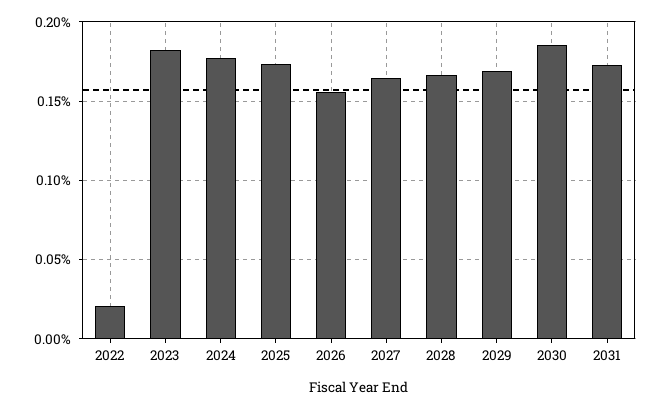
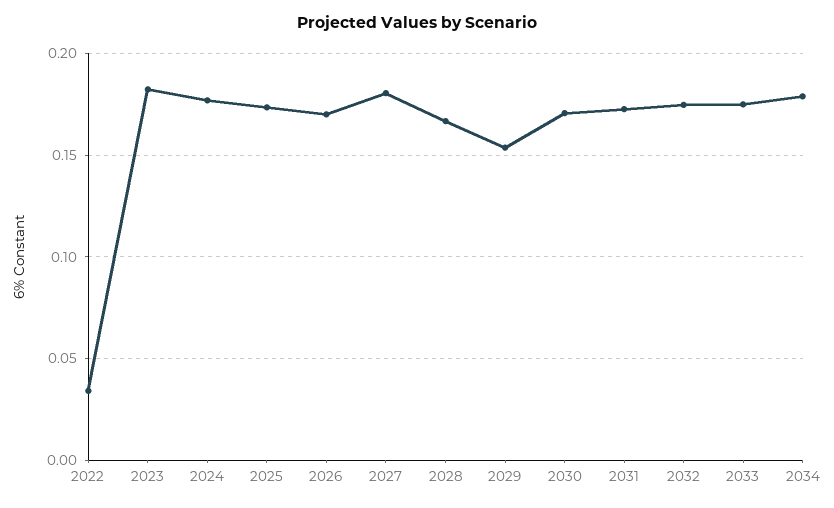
2022: 0.02 -> 0.035
2026: 0.155 -> 0.17
2027: 0.165 -> 0.18
2029: 0.17 -> 0.155
2030: 0.185 -> 0.17
2032: none -> 0.175
2033: none -> 0.175
2034: none -> 0.18

